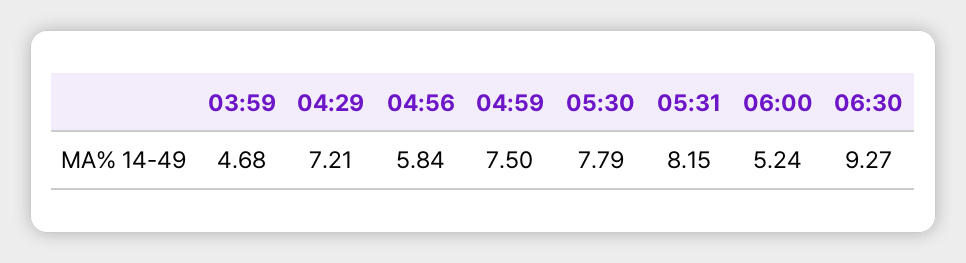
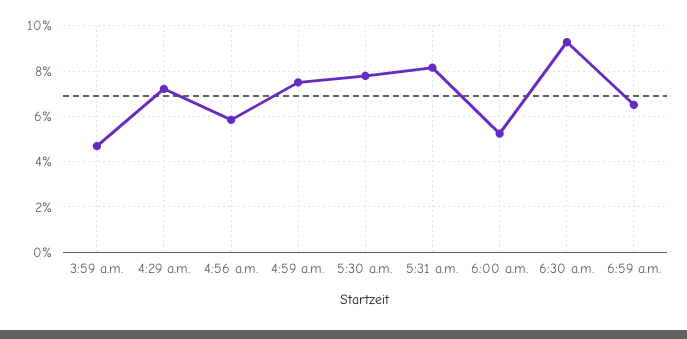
6:59 a.m.: none -> 6.5

